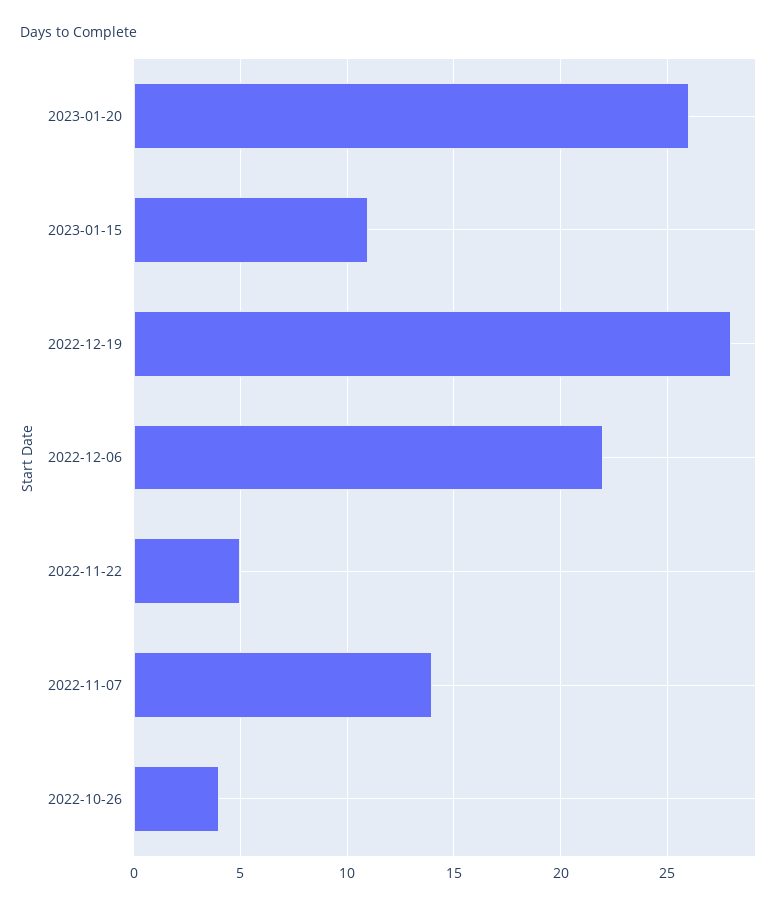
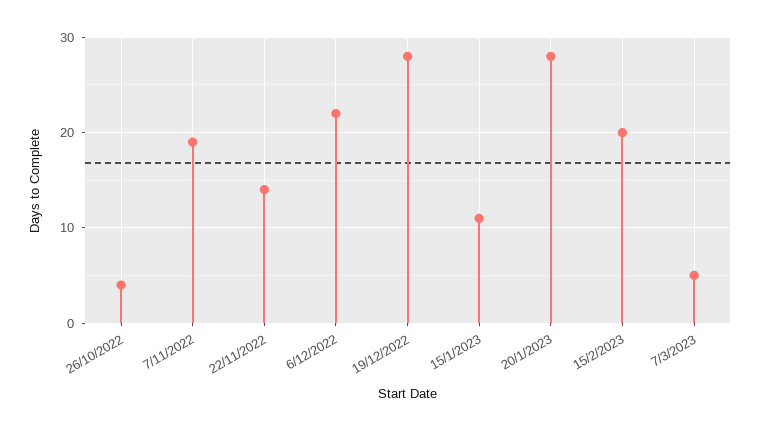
2023-01-20: 26 -> 28
2022-11-22: 5 -> 14
2022-11-07: 14 -> 19
15/2/2023: none -> 20
7/3/2023: none -> 5

